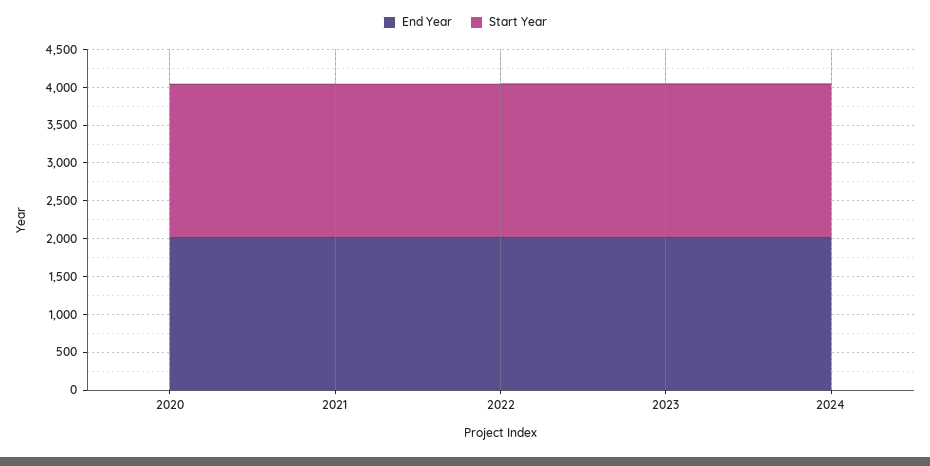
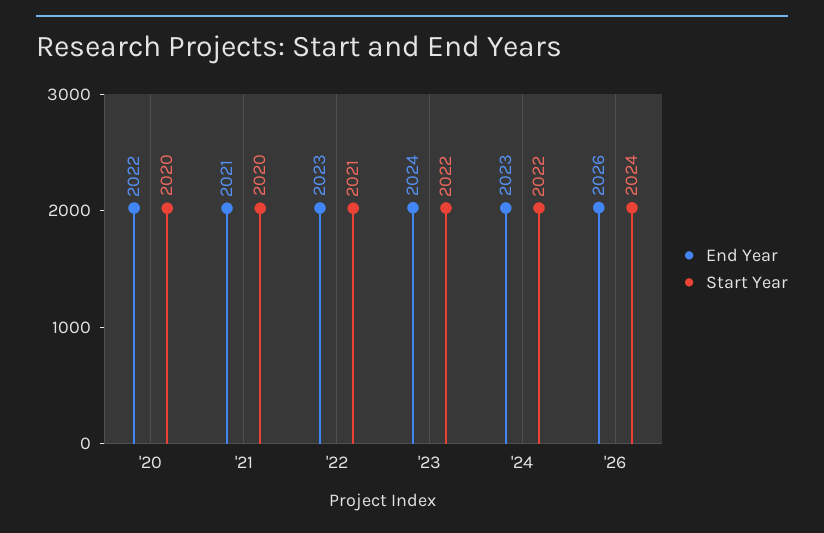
End Year, '26: none -> 2026
Start Year, '26: none -> 2024

